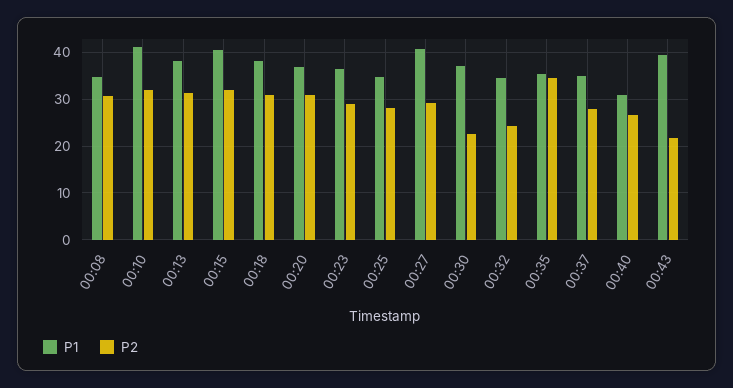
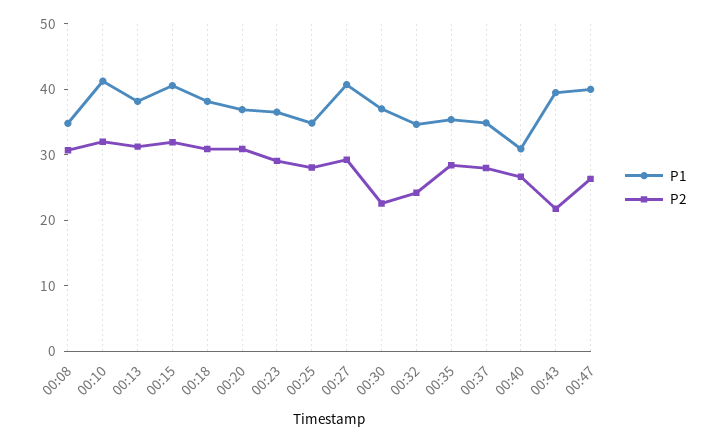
P2, 00:35: 34 -> 28
P1, 00:47: none -> 40
P2, 00:47: none -> 26

